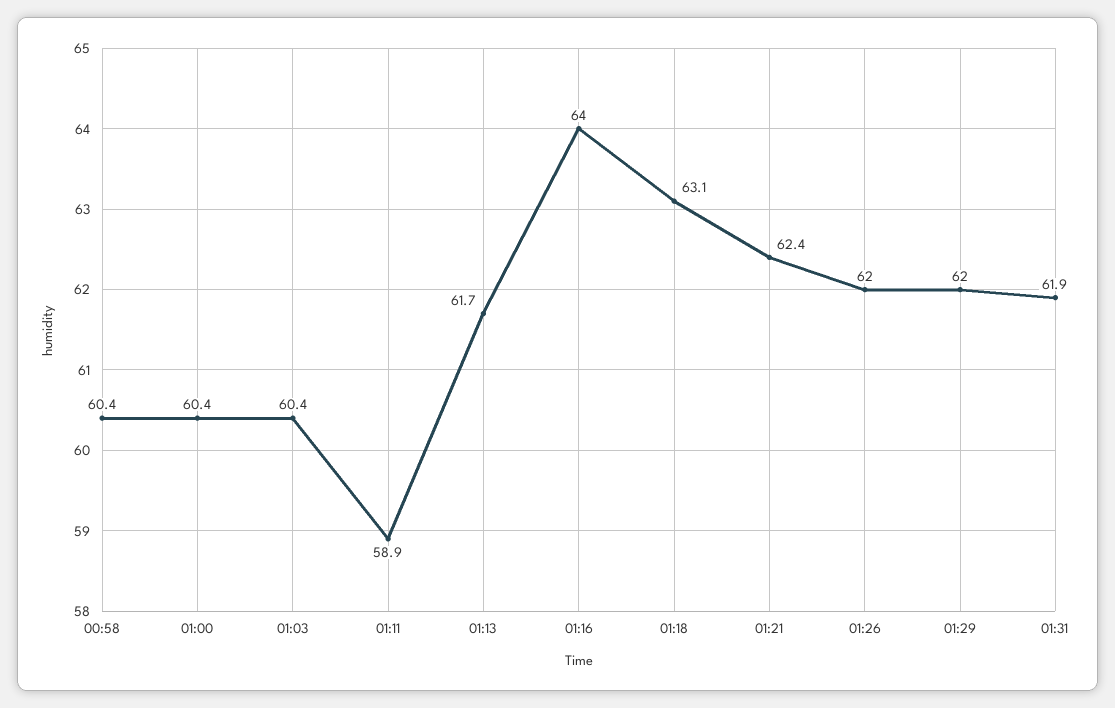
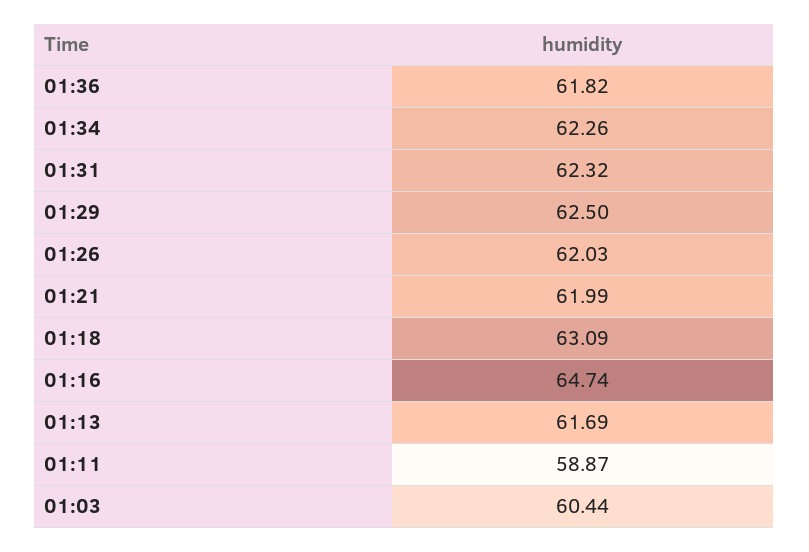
00:58: 60.4 -> none
01:00: 60.4 -> none
01:16: 64 -> 64.74
01:21: 62.4 -> 61.99
01:29: 62 -> 62.5
01:31: 61.9 -> 62.32
01:36: none -> 61.82
01:34: none -> 62.26

